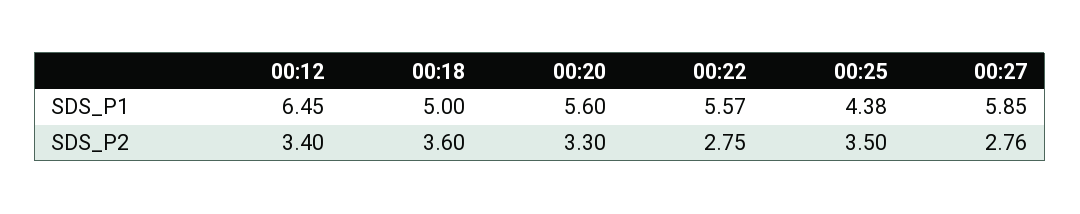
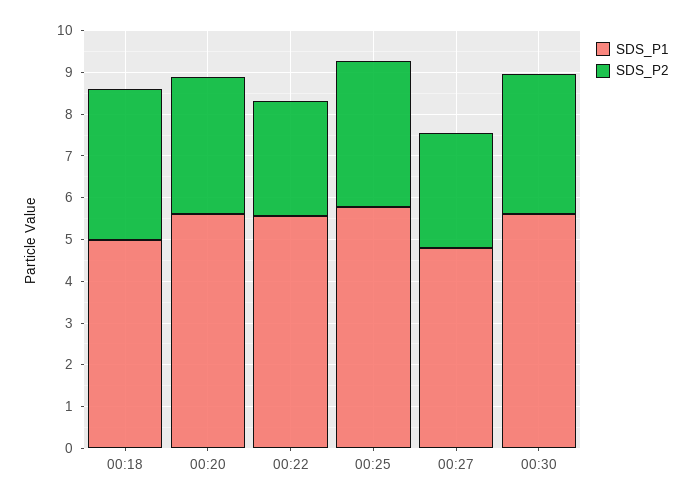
SDS_P1, 00:12: 6.45 -> none
SDS_P1, 00:25: 4.38 -> 5.8
SDS_P1, 00:27: 5.85 -> 4.8
SDS_P2, 00:12: 3.4 -> none
SDS_P1, 00:30: none -> 5.6
SDS_P2, 00:30: none -> 3.4

